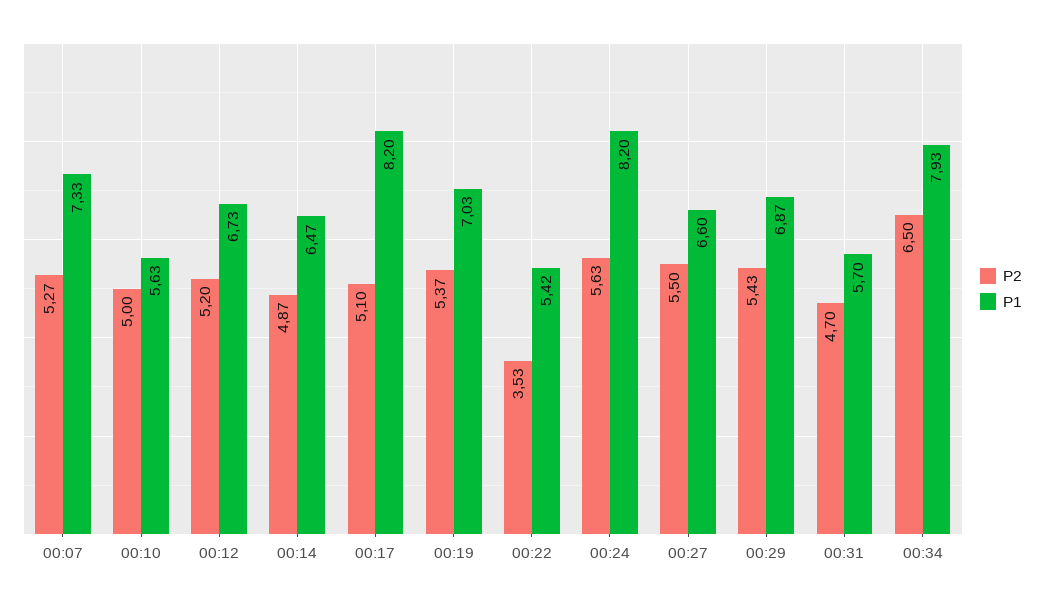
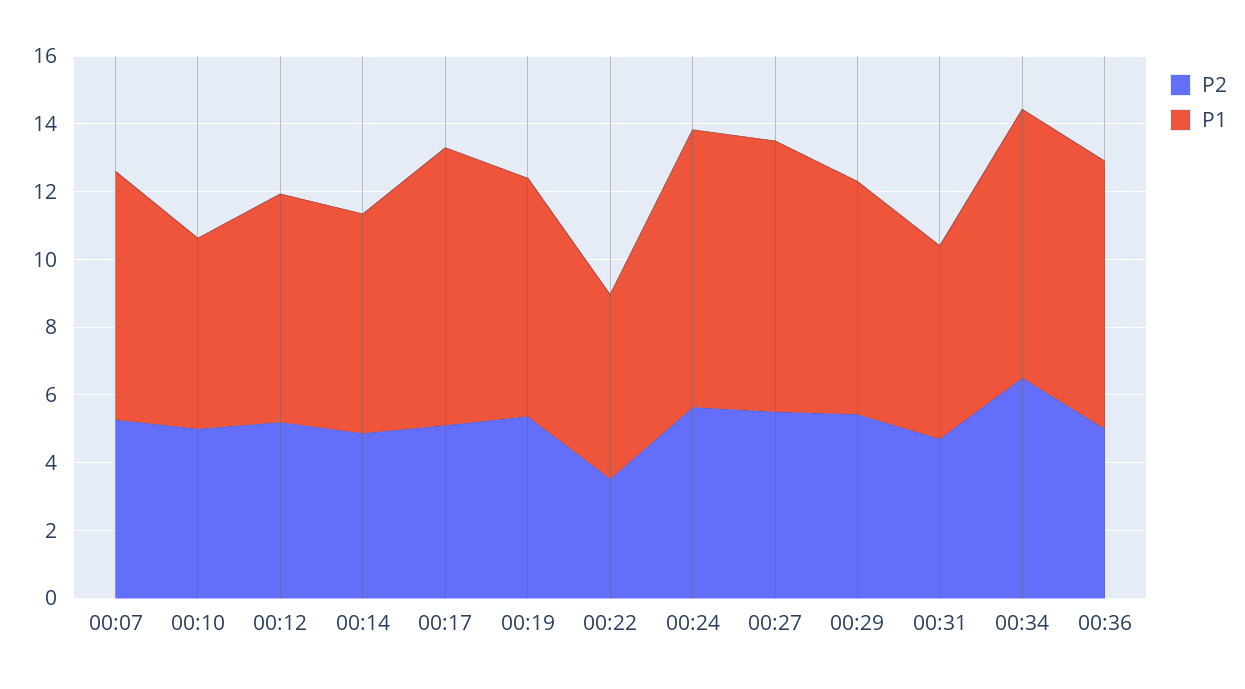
P1, 00:27: 6.6 -> 8
P2, 00:36: none -> 5
P1, 00:36: none -> 8

